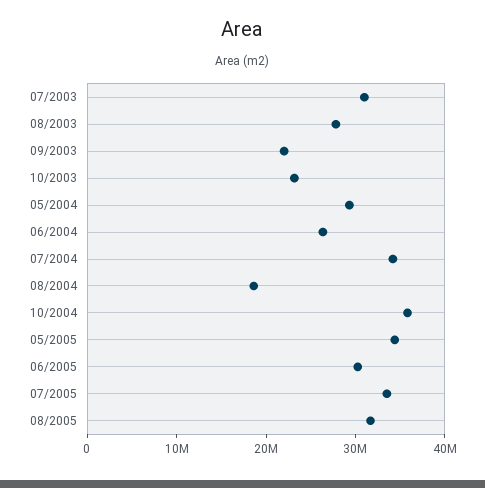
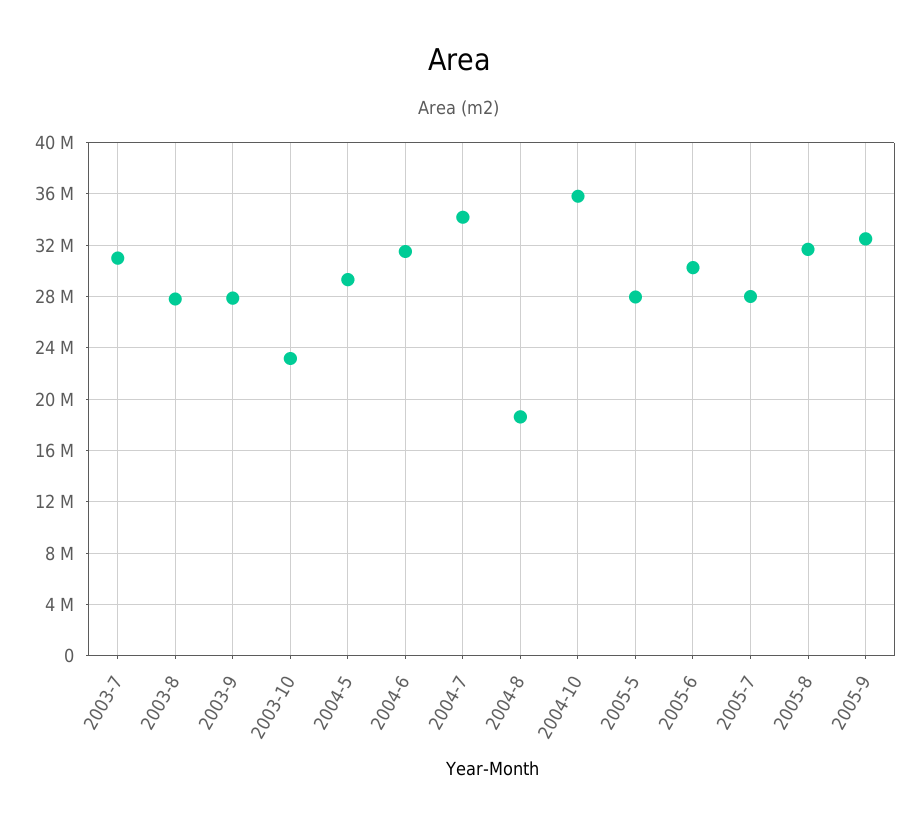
09/2003: 22000000 -> 28000000
06/2004: 26000000 -> 31500000
05/2005: 34000000 -> 28000000
07/2005: 34000000 -> 28000000
2005-9: none -> 32500000

